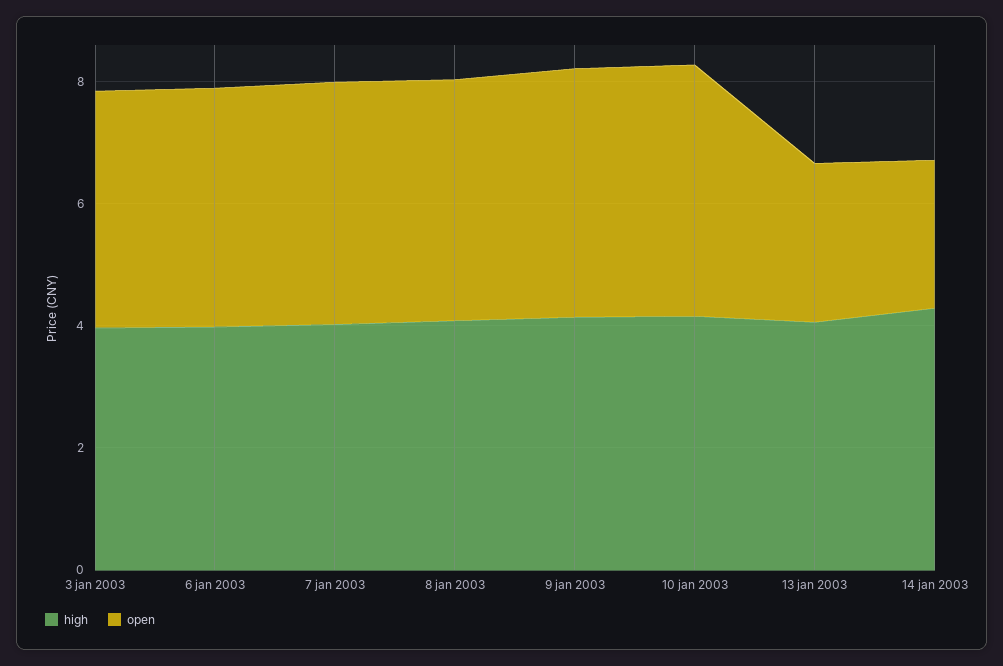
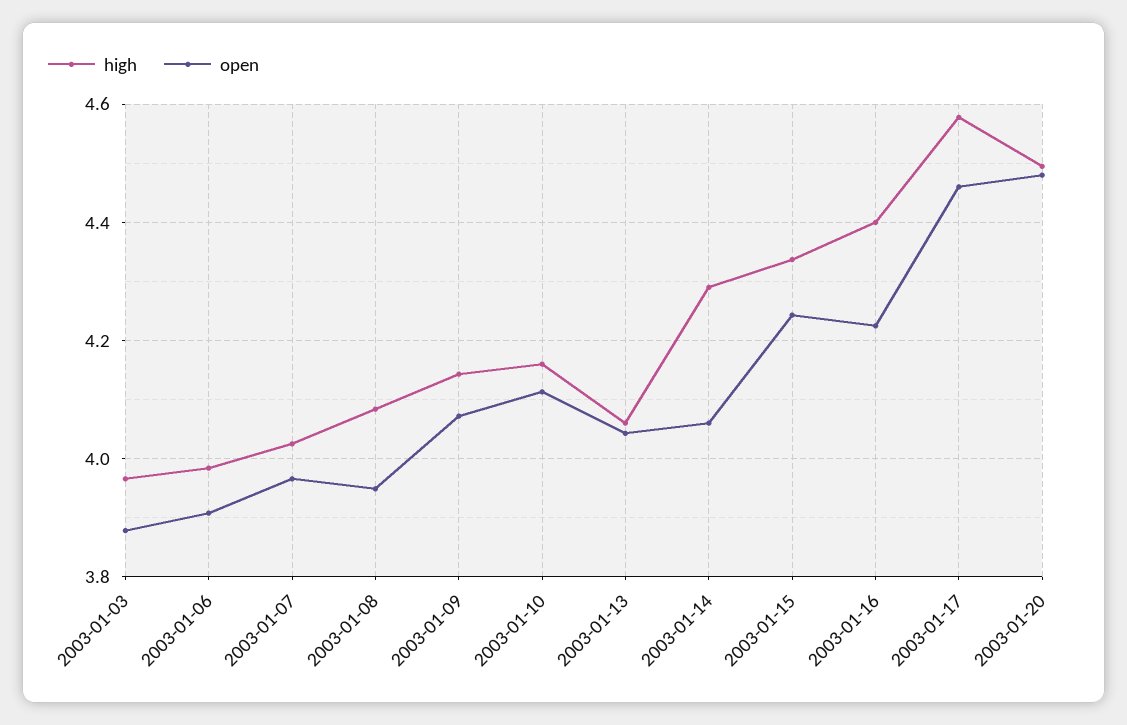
open, 13 jan 2003: 2.5 -> 4.04
open, 14 jan 2003: 2.5 -> 4.06
high, 2003-01-15: none -> 4.34
open, 2003-01-15: none -> 4.24
high, 2003-01-16: none -> 4.4
open, 2003-01-16: none -> 4.22
high, 2003-01-17: none -> 4.58
open, 2003-01-17: none -> 4.46
high, 2003-01-20: none -> 4.5
open, 2003-01-20: none -> 4.48

